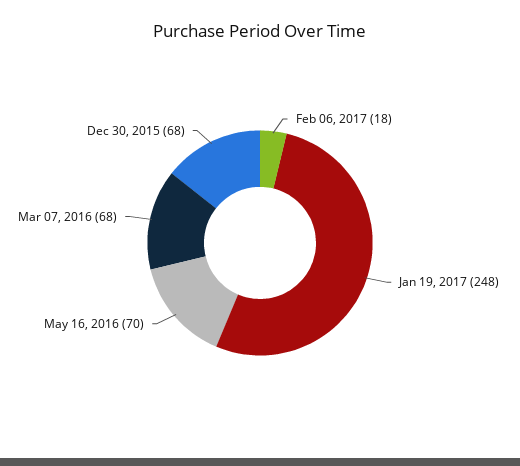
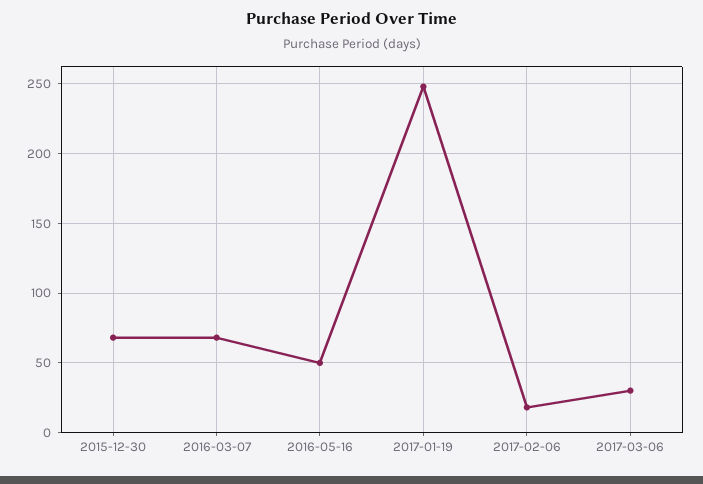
May 16, 2016: 70 -> 50
2017-03-06: none -> 30

